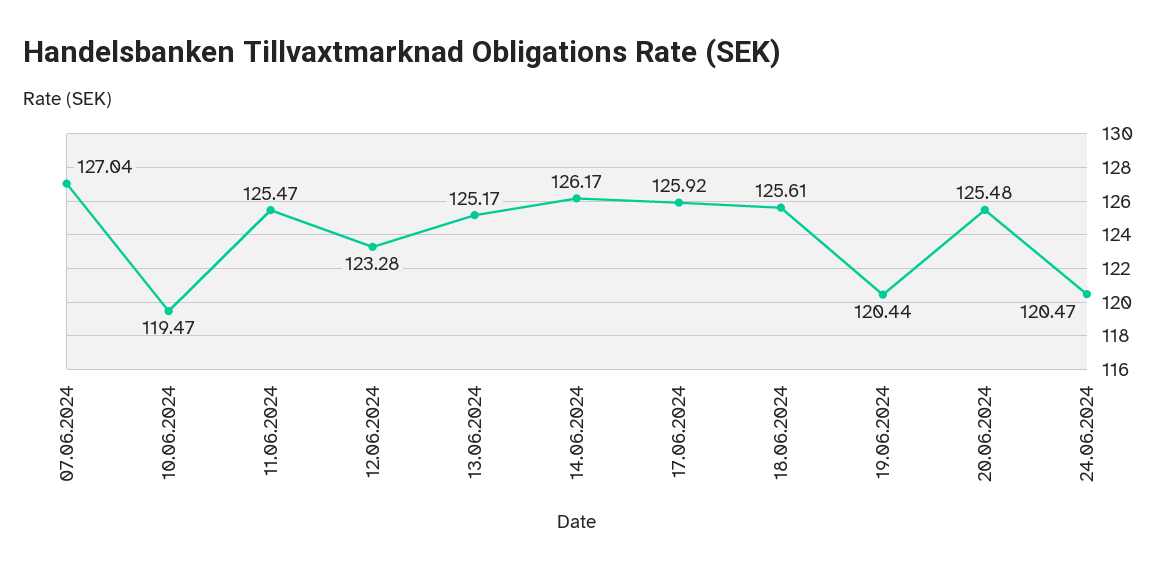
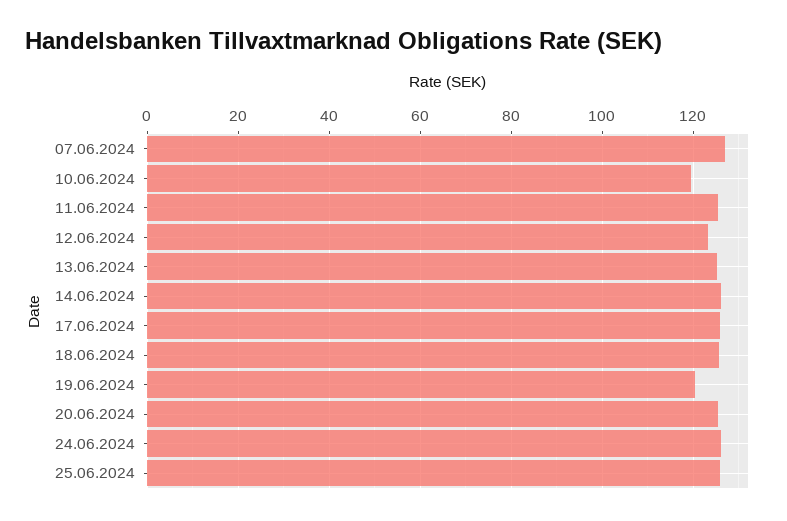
24.06.2024: 120.47 -> 126
25.06.2024: none -> 126

